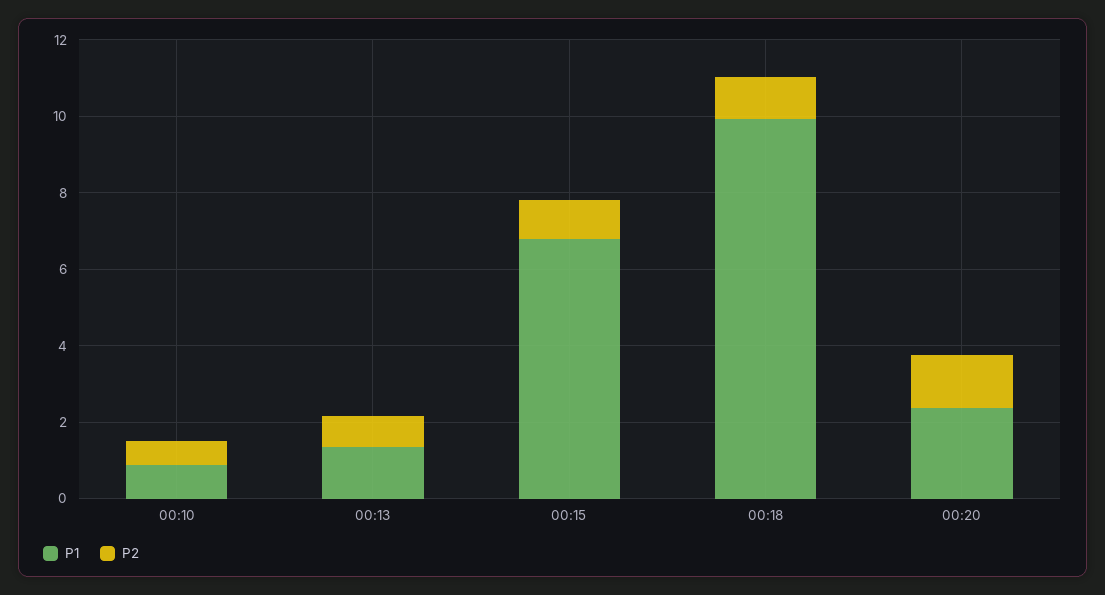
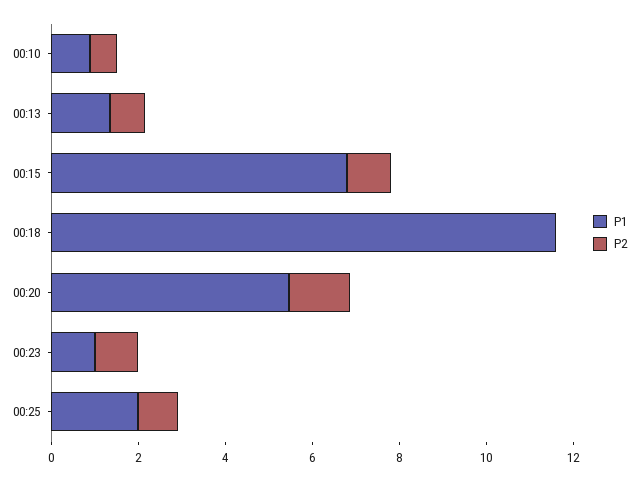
P1, 00:18: 10 -> 11.5
P2, 00:18: 1 -> 0
P1, 00:20: 2.5 -> 5.5
P1, 00:23: none -> 1
P2, 00:23: none -> 1
P1, 00:25: none -> 2
P2, 00:25: none -> 1

